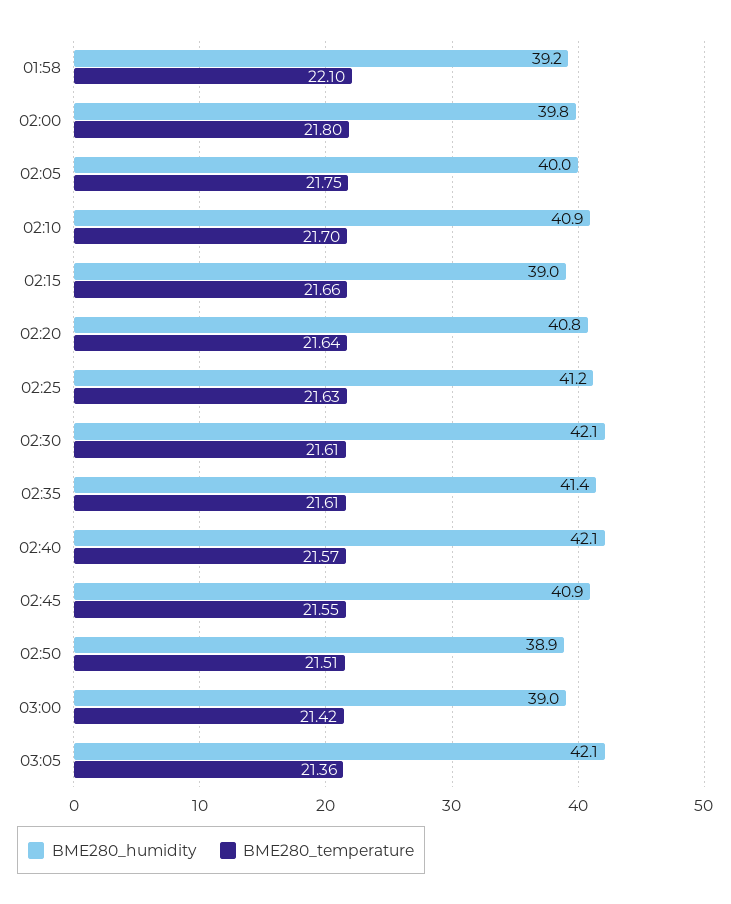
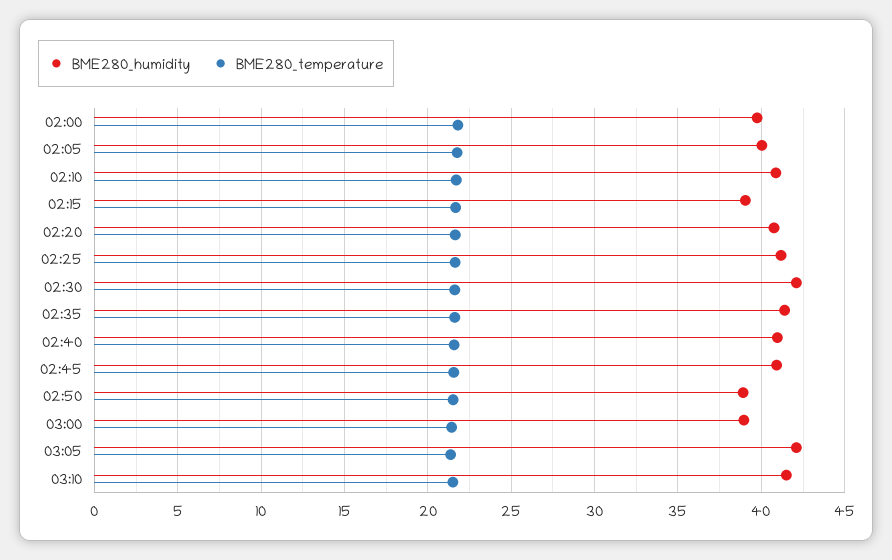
BME280_humidity, 01:58: 39.2 -> none
BME280_temperature, 01:58: 22.1 -> none
BME280_humidity, 02:40: 42.1 -> 41
BME280_humidity, 03:10: none -> 41.5
BME280_temperature, 03:10: none -> 21.5

